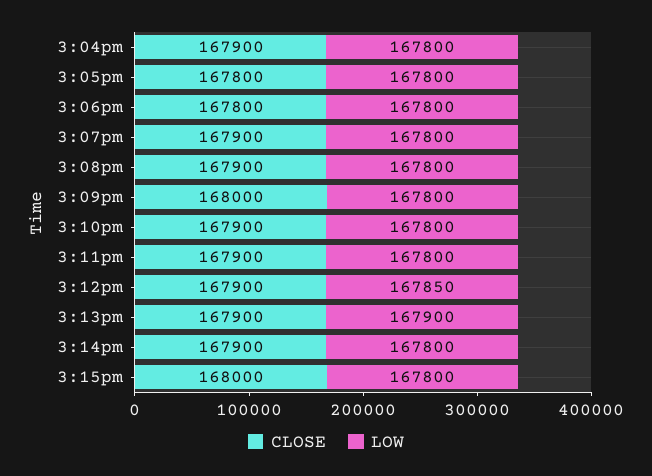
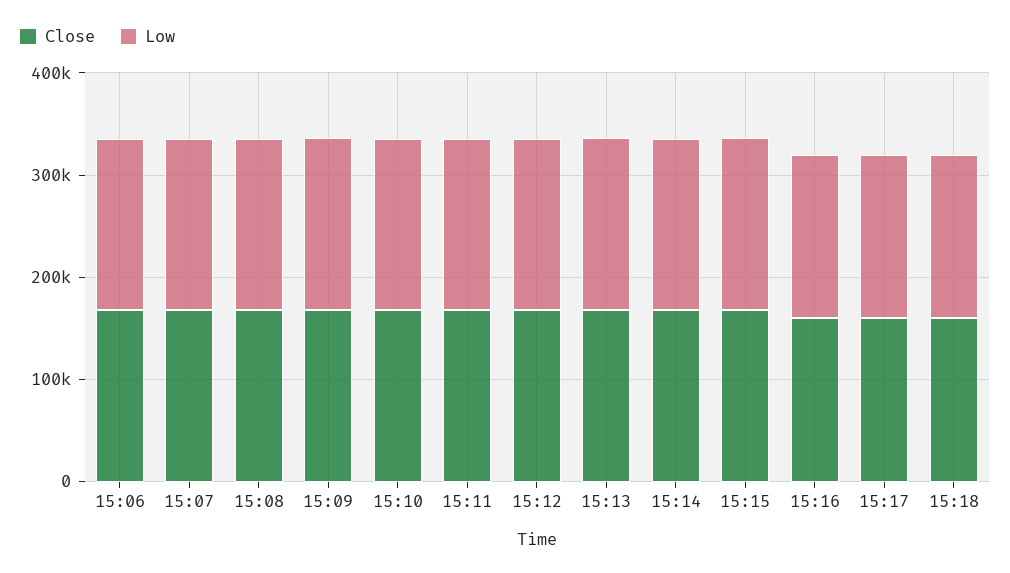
CLOSE, 3:04pm: 167900 -> none
LOW, 3:04pm: 167800 -> none
CLOSE, 3:05pm: 167800 -> none
LOW, 3:05pm: 167800 -> none
CLOSE, 15:16: none -> 160000
LOW, 15:16: none -> 160000
CLOSE, 15:17: none -> 160000
LOW, 15:17: none -> 160000
CLOSE, 15:18: none -> 160000
LOW, 15:18: none -> 160000

